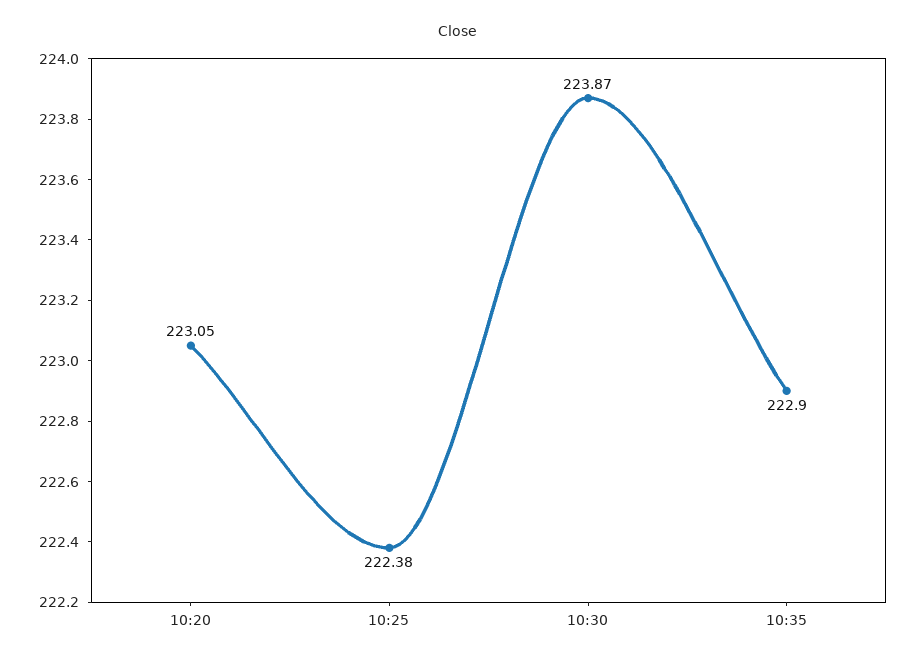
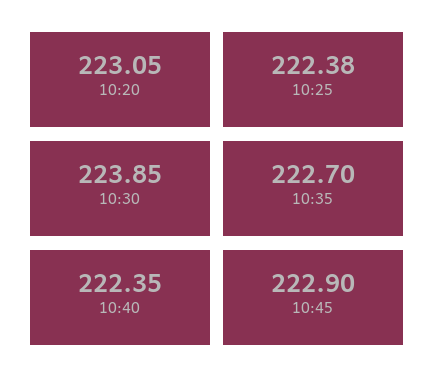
10:30: 223.87 -> 223.85
10:35: 222.9 -> 222.7
10:40: none -> 222.35
10:45: none -> 222.9

